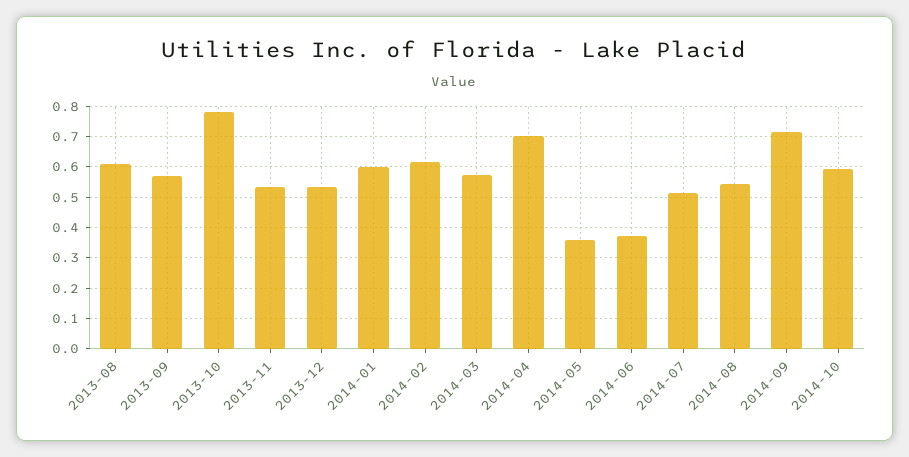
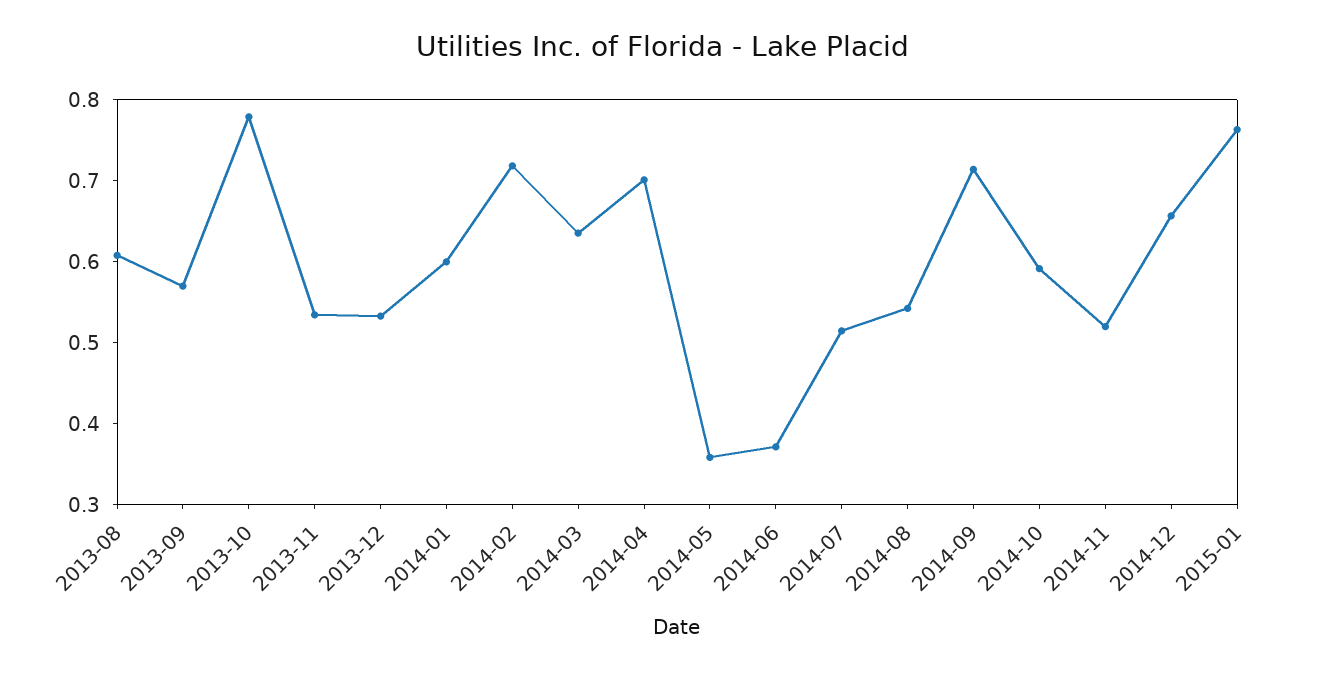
2014-02: 0.62 -> 0.72
2014-03: 0.58 -> 0.64
2014-11: none -> 0.52
2014-12: none -> 0.66
2015-01: none -> 0.76

